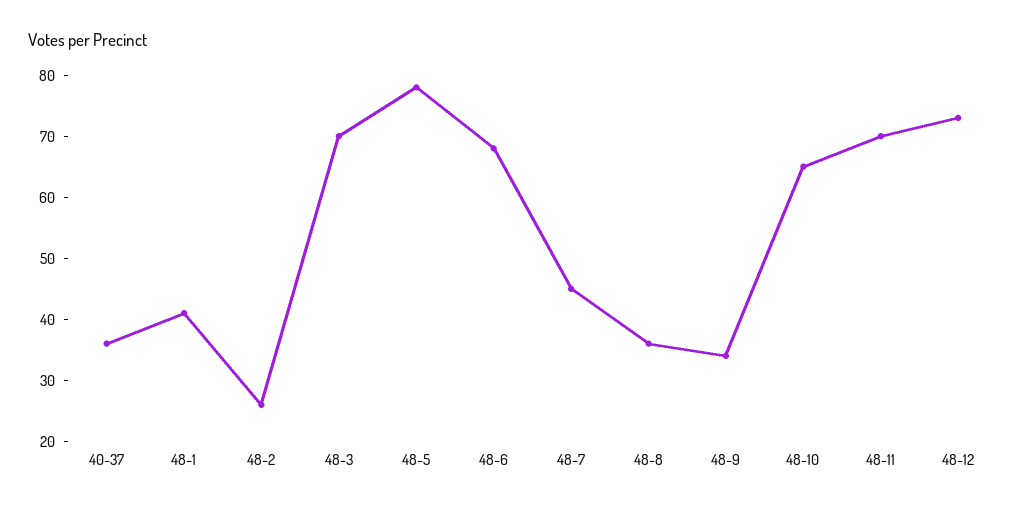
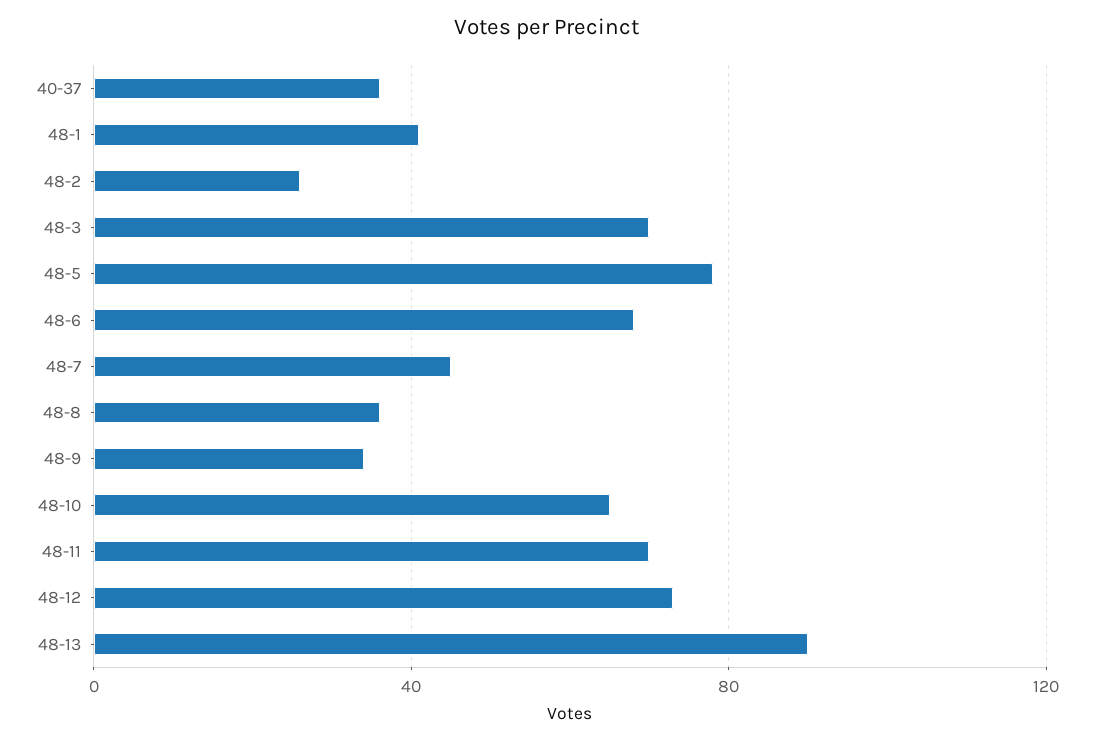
48-13: none -> 90

